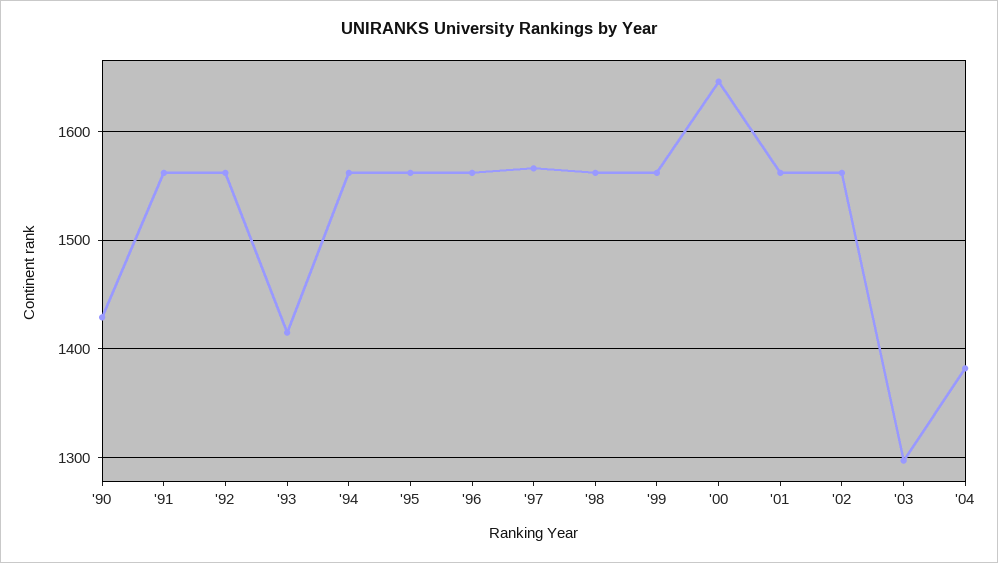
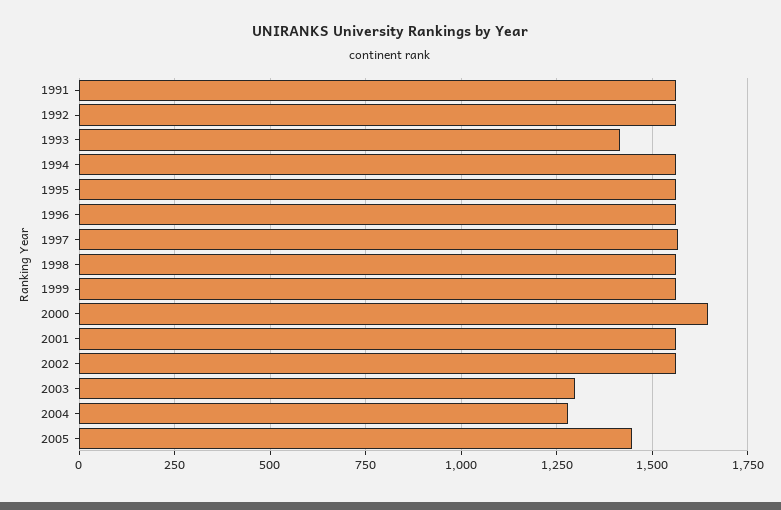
'90: 1430 -> none
'04: 1380 -> 1275
2005: none -> 1450

